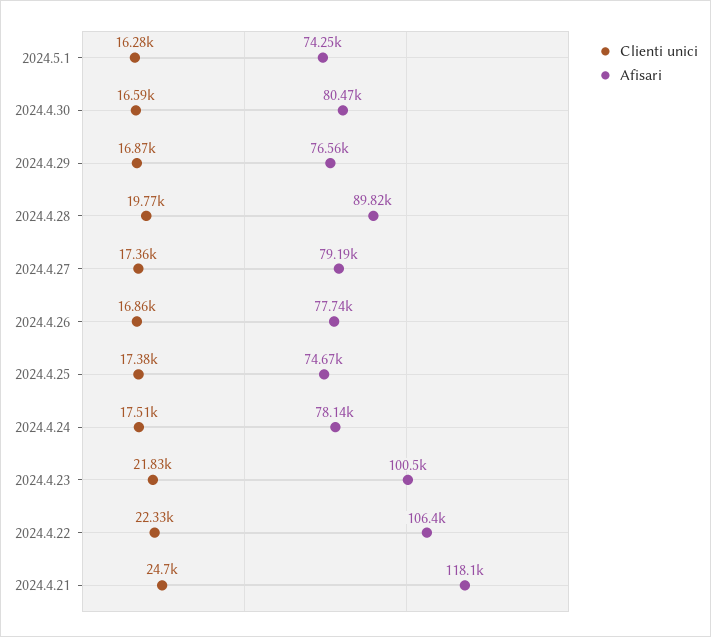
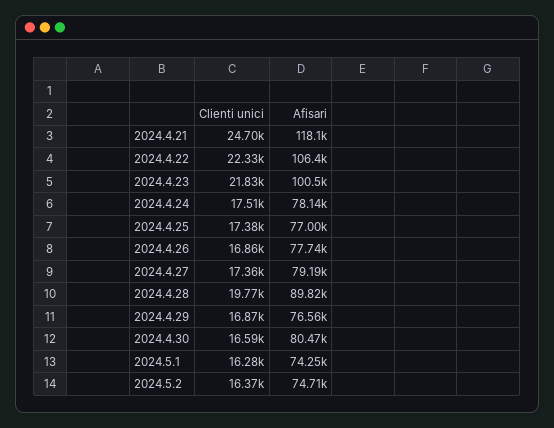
Afisari, 2024.4.25: 74670 -> 77000
Clienti unici, 2024.5.2: none -> 16370
Afisari, 2024.5.2: none -> 74710

